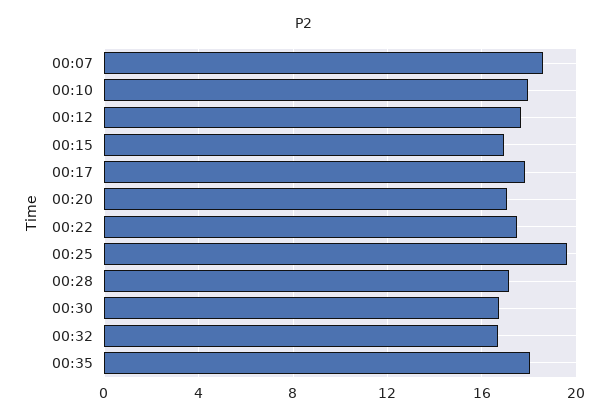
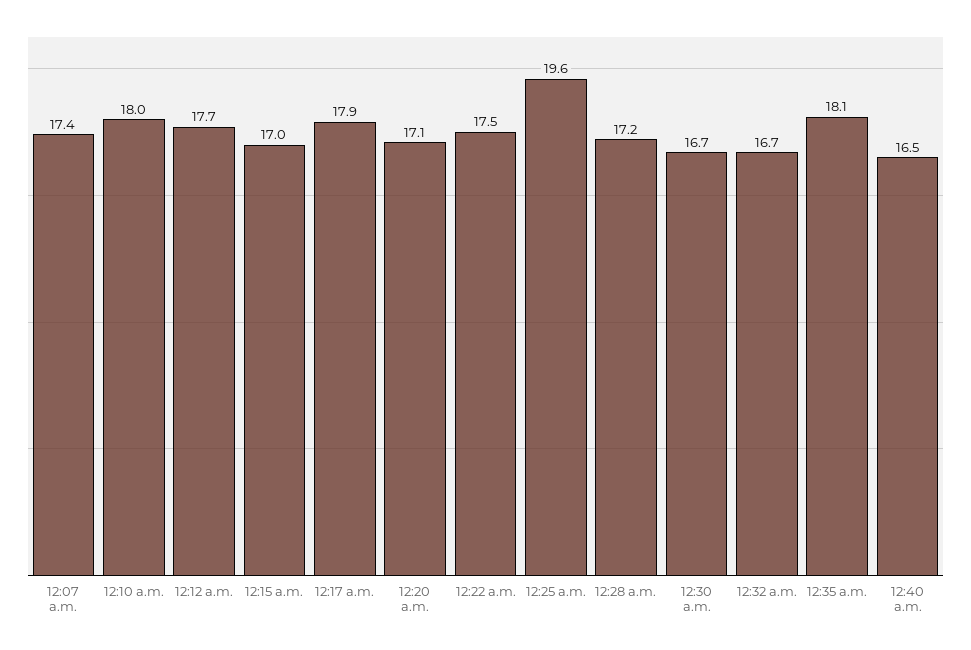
00:07: 18.5 -> 17.4
12:40 a.m.: none -> 16.5

